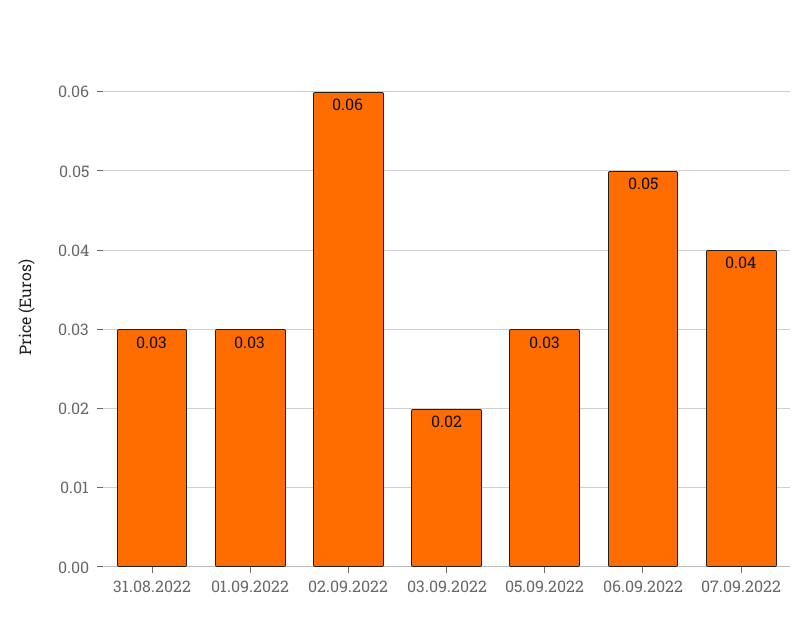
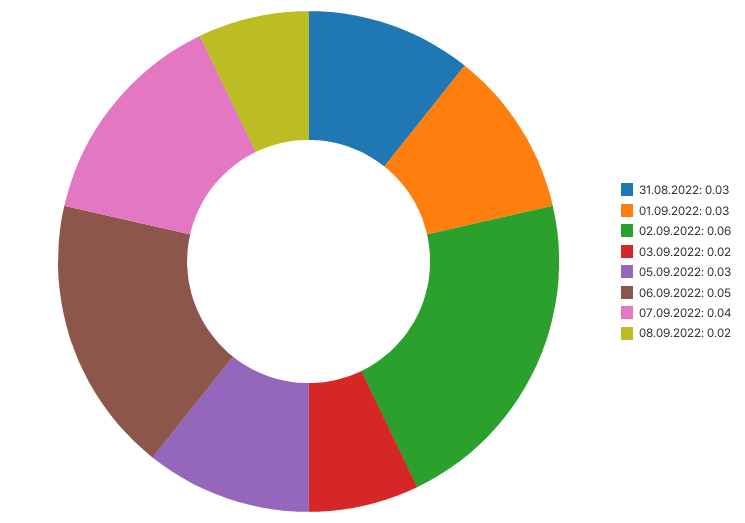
08.09.2022: none -> 0.02

